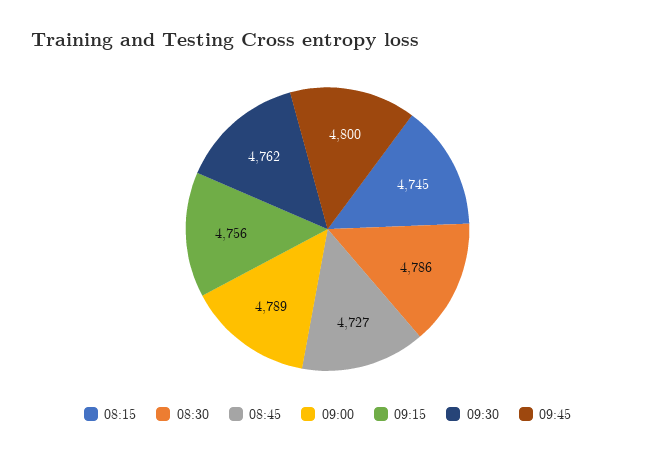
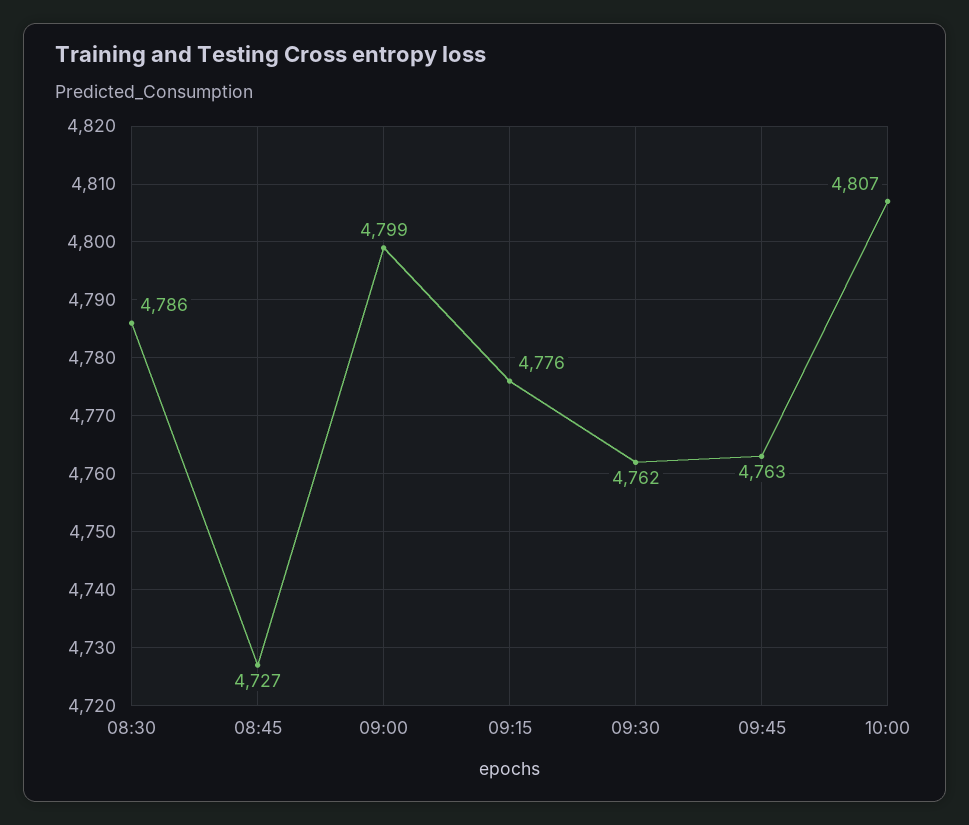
08:15: 4745 -> none
09:00: 4789 -> 4799
09:15: 4756 -> 4776
09:45: 4800 -> 4763
10:00: none -> 4807

